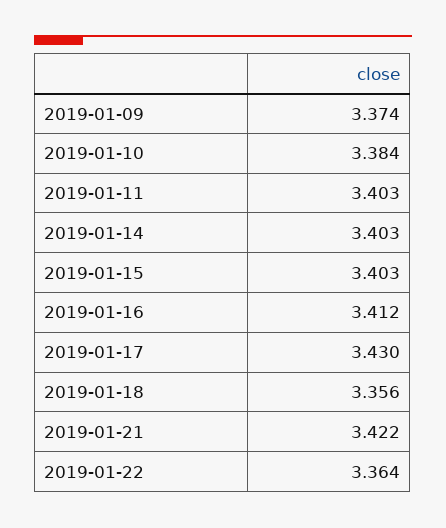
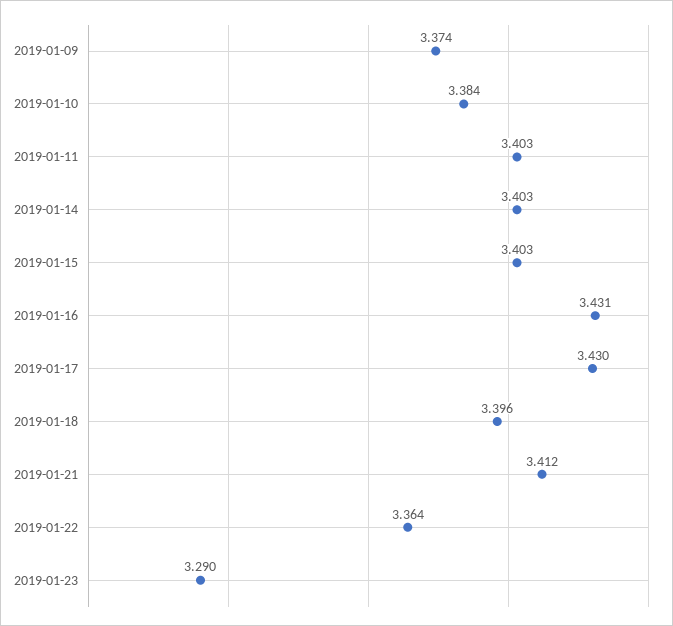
2019-01-16: 3.412 -> 3.431
2019-01-18: 3.356 -> 3.396
2019-01-21: 3.422 -> 3.412
2019-01-23: none -> 3.29

